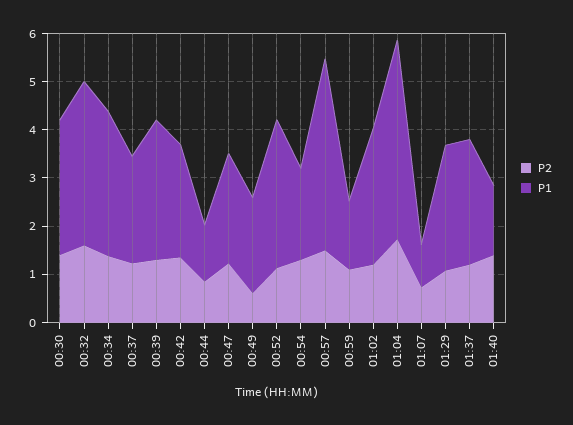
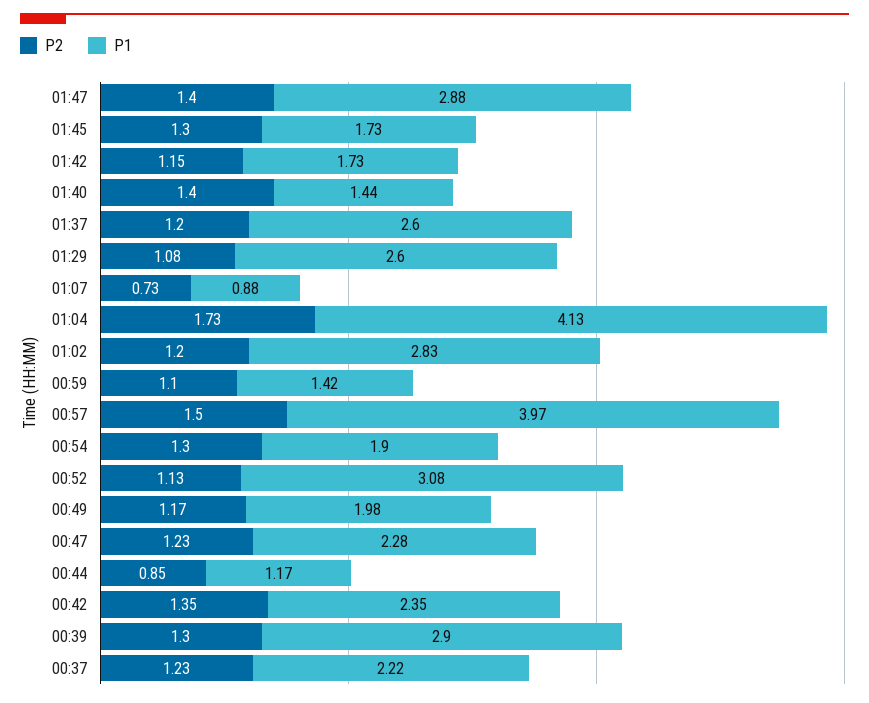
P2, 00:30: 1.4 -> none
P1, 00:30: 2.8 -> none
P2, 00:32: 1.6 -> none
P1, 00:32: 3.4 -> none
P2, 00:34: 1.4 -> none
P1, 00:34: 3 -> none
P2, 00:49: 0.6 -> 1.17
P2, 01:47: none -> 1.4
P1, 01:47: none -> 2.88
P2, 01:45: none -> 1.3
P1, 01:45: none -> 1.73
P2, 01:42: none -> 1.15
P1, 01:42: none -> 1.73

